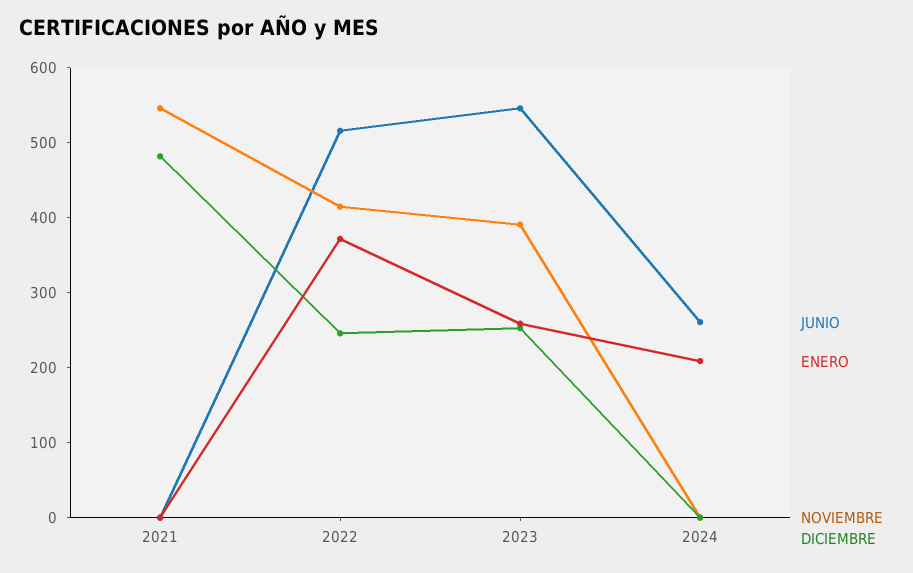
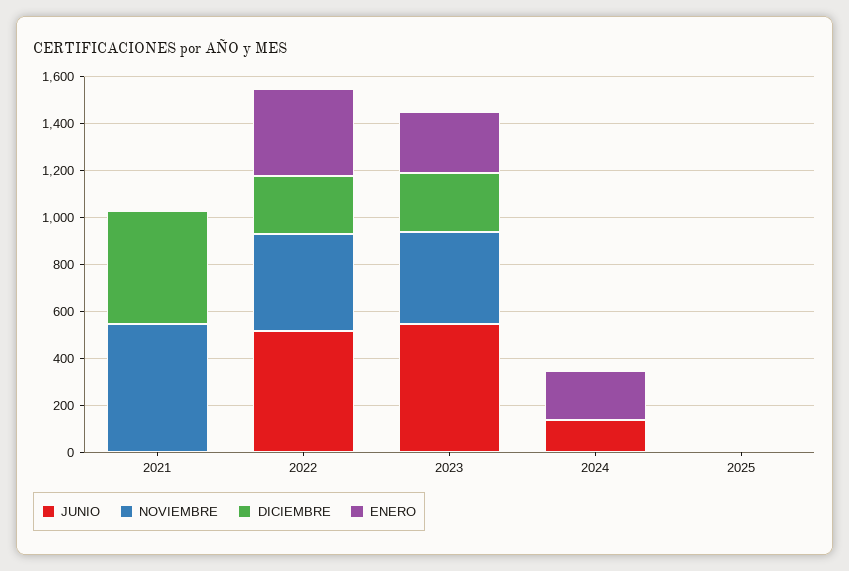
JUNIO, 2024: 260 -> 150
JUNIO, 2025: none -> 0
NOVIEMBRE, 2025: none -> 0
DICIEMBRE, 2025: none -> 0
ENERO, 2025: none -> 0

